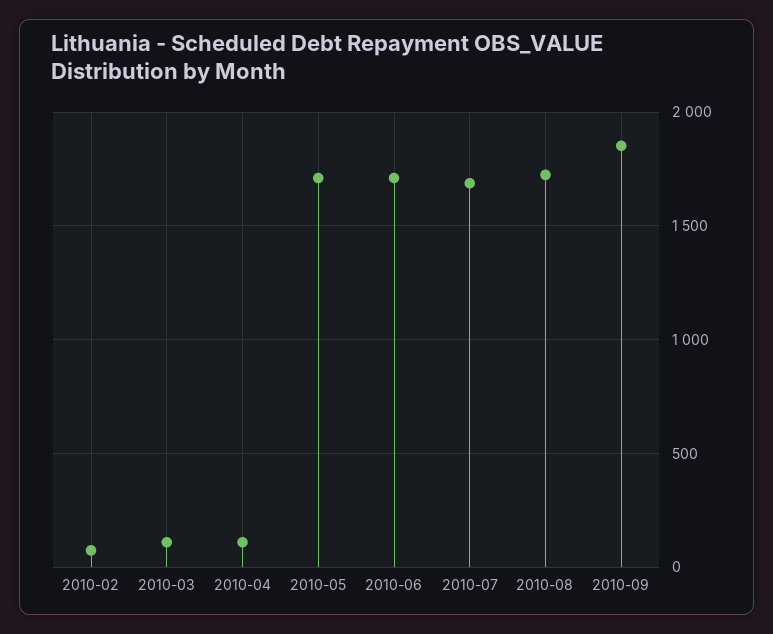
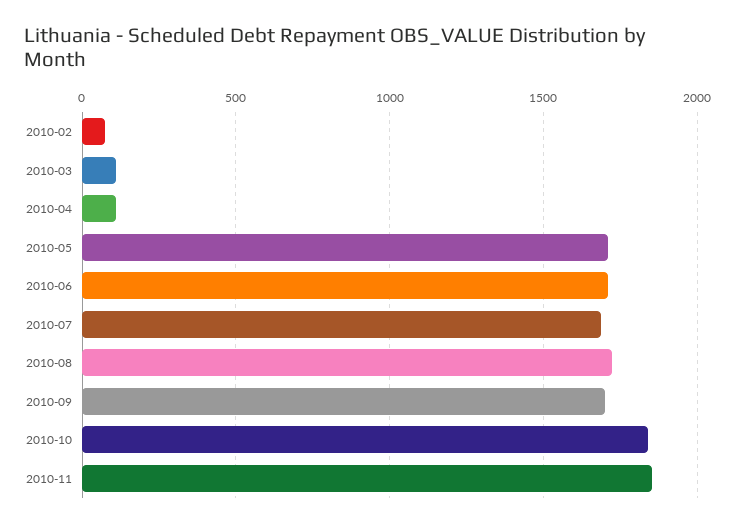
2010-09: 1850 -> 1700
2010-10: none -> 1850
2010-11: none -> 1850

